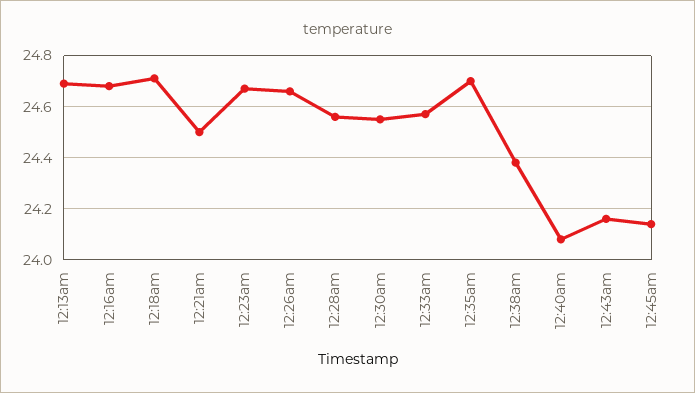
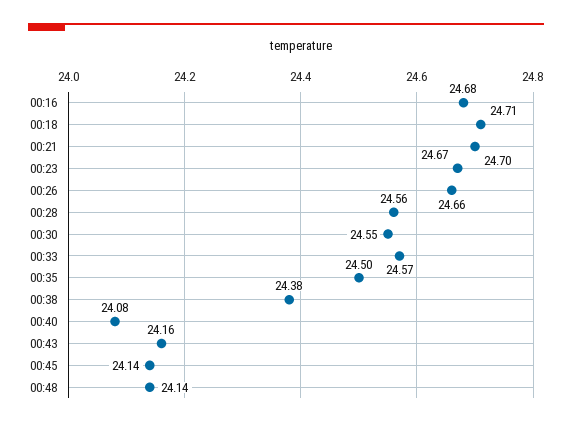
12:13am: 24.7 -> none
12:21am: 24.5 -> 24.7
12:35am: 24.7 -> 24.5
00:48: none -> 24.14

